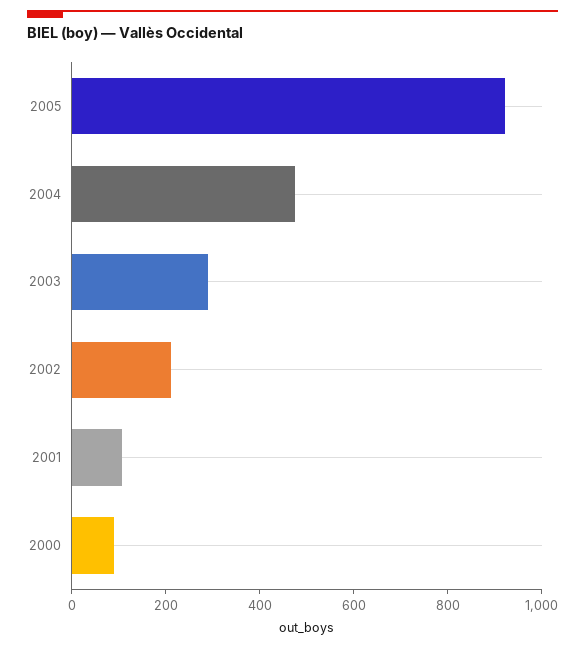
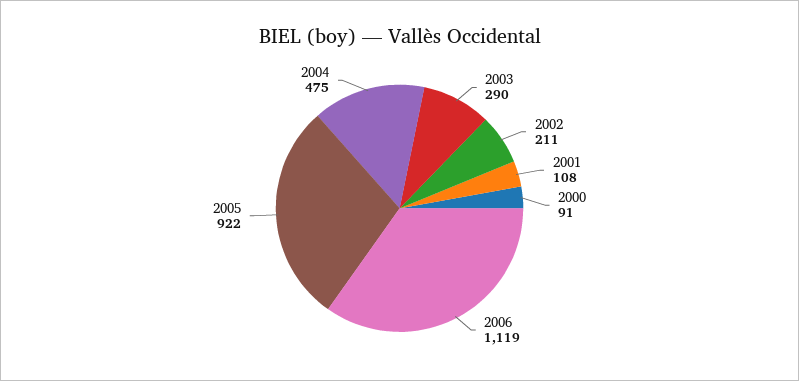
2006: none -> 1119

